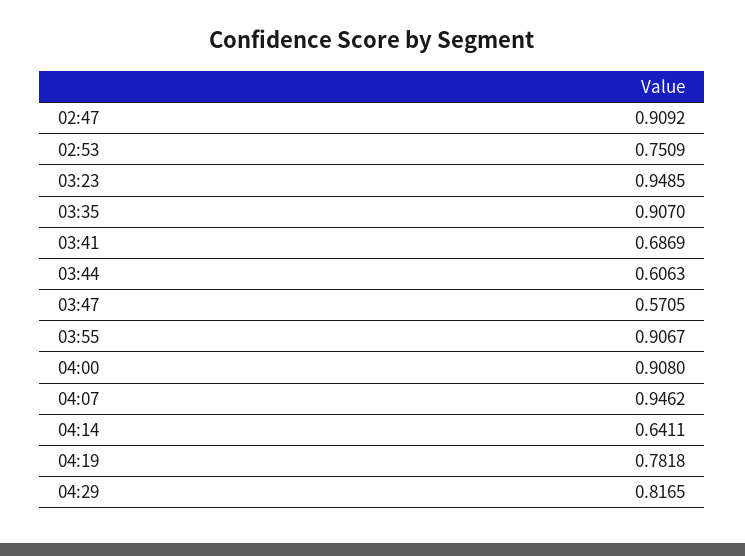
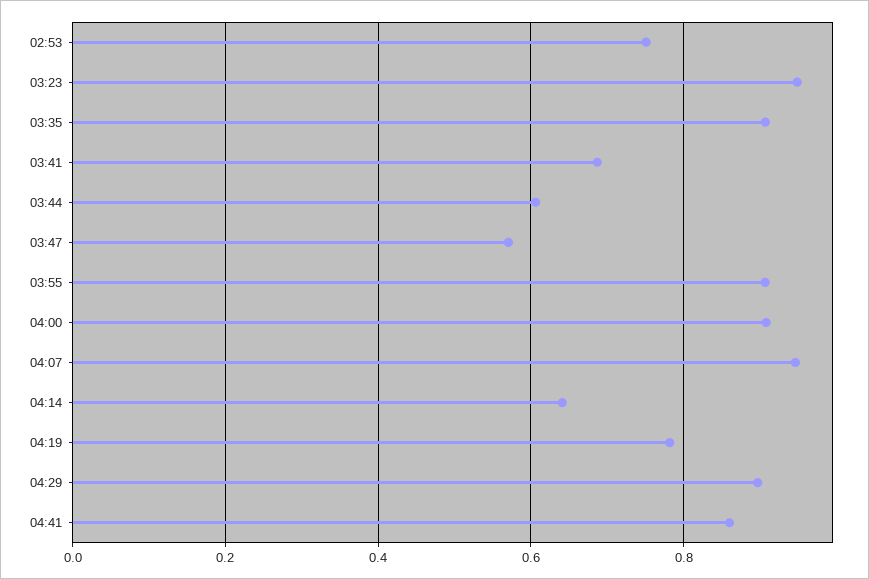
02:47: 0.9092 -> none
04:29: 0.8165 -> 0.9
04:41: none -> 0.86

